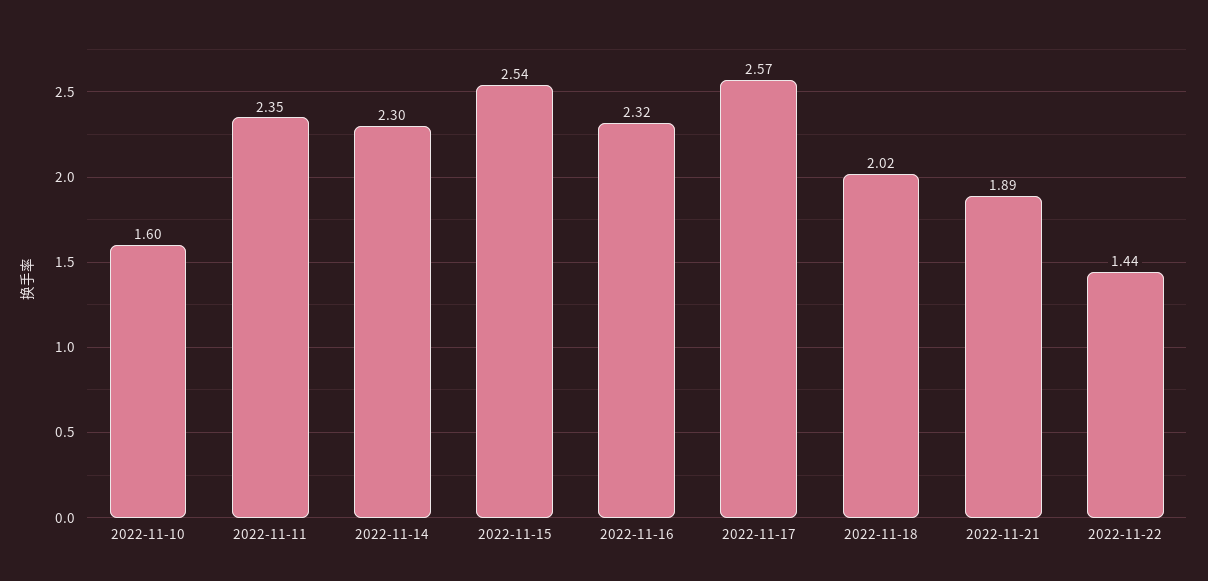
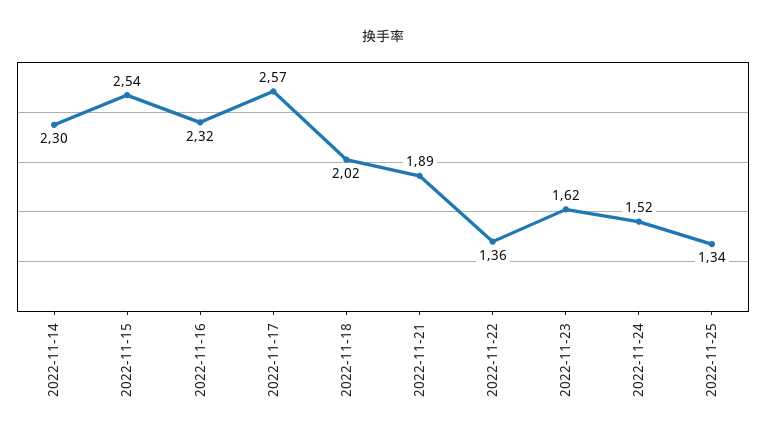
2022-11-10: 1.6 -> none
2022-11-11: 2.35 -> none
2022-11-22: 1.44 -> 1.36
2022-11-23: none -> 1.62
2022-11-24: none -> 1.52
2022-11-25: none -> 1.34

